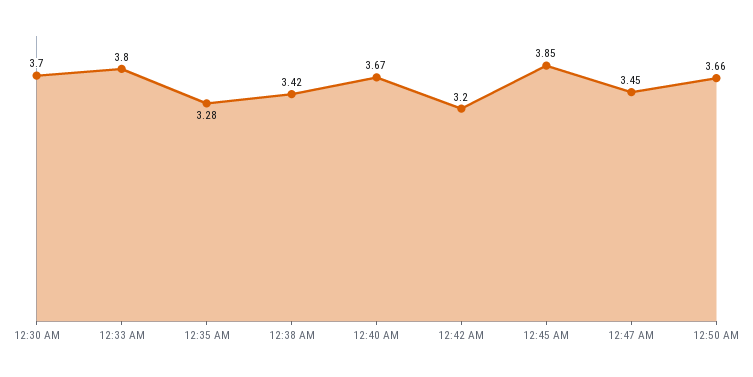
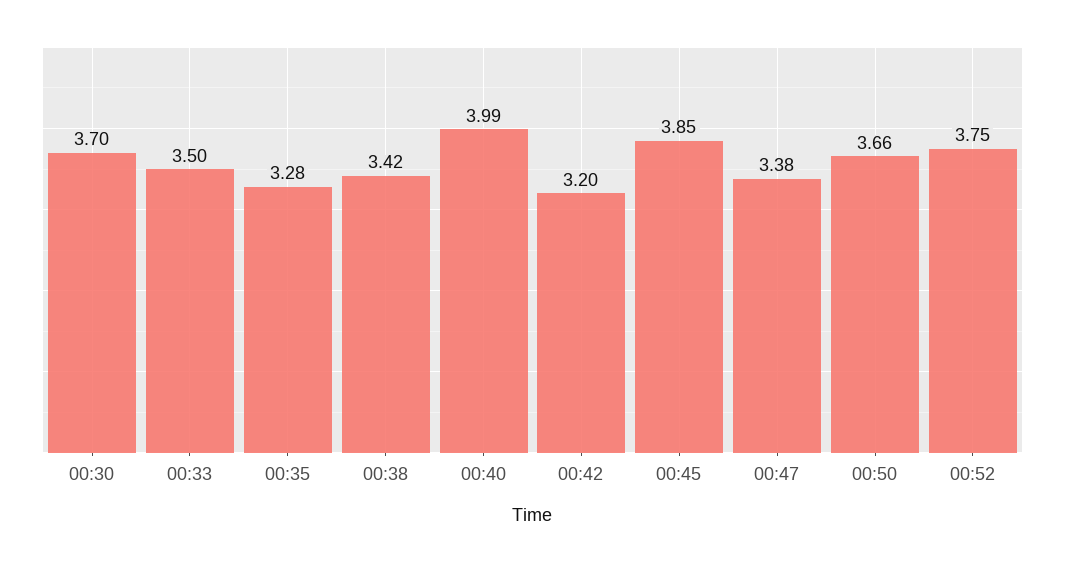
12:33 AM: 3.8 -> 3.5
12:40 AM: 3.67 -> 3.99
12:47 AM: 3.45 -> 3.38
00:52: none -> 3.75

